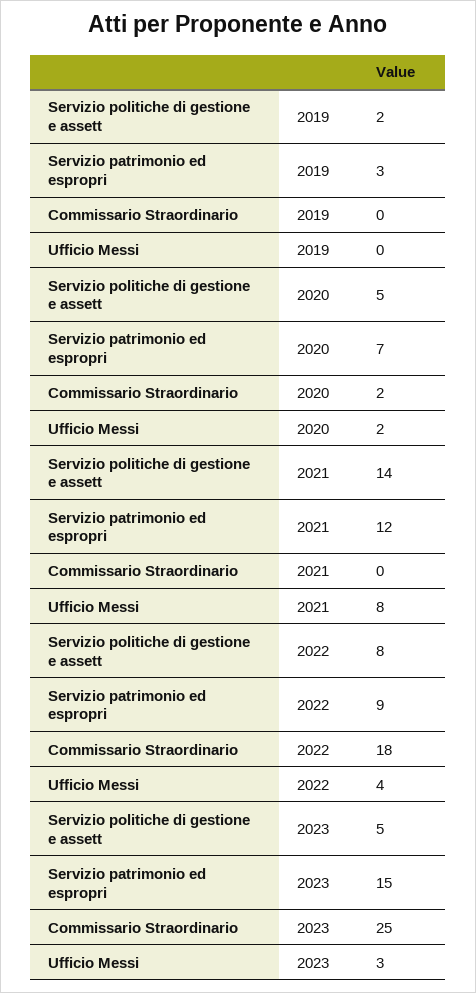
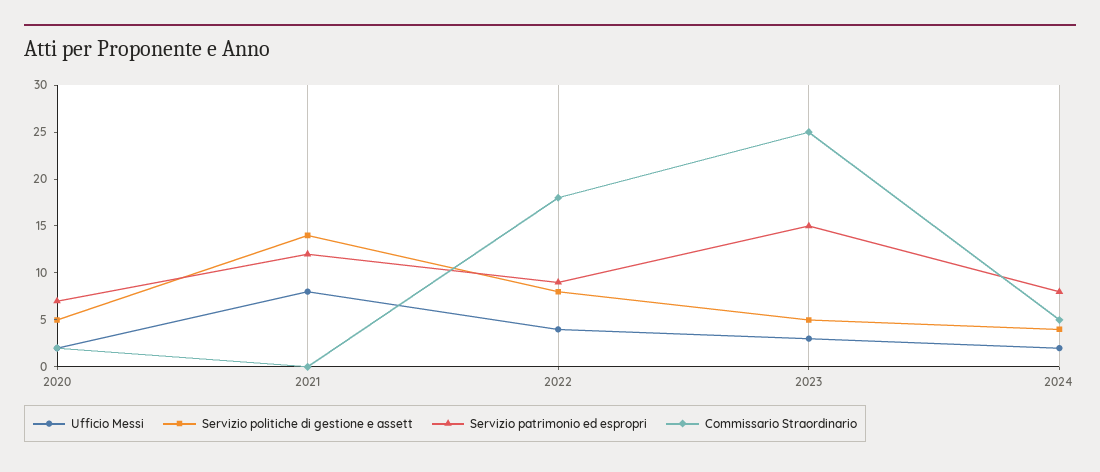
Servizio politiche di gestione e assett, 2019: 2 -> none
Servizio patrimonio ed espropri, 2019: 3 -> none
Commissario Straordinario, 2019: 0 -> none
Ufficio Messi, 2019: 0 -> none
Ufficio Messi, 2024: none -> 2
Servizio politiche di gestione e assett, 2024: none -> 4
Servizio patrimonio ed espropri, 2024: none -> 8
Commissario Straordinario, 2024: none -> 5

